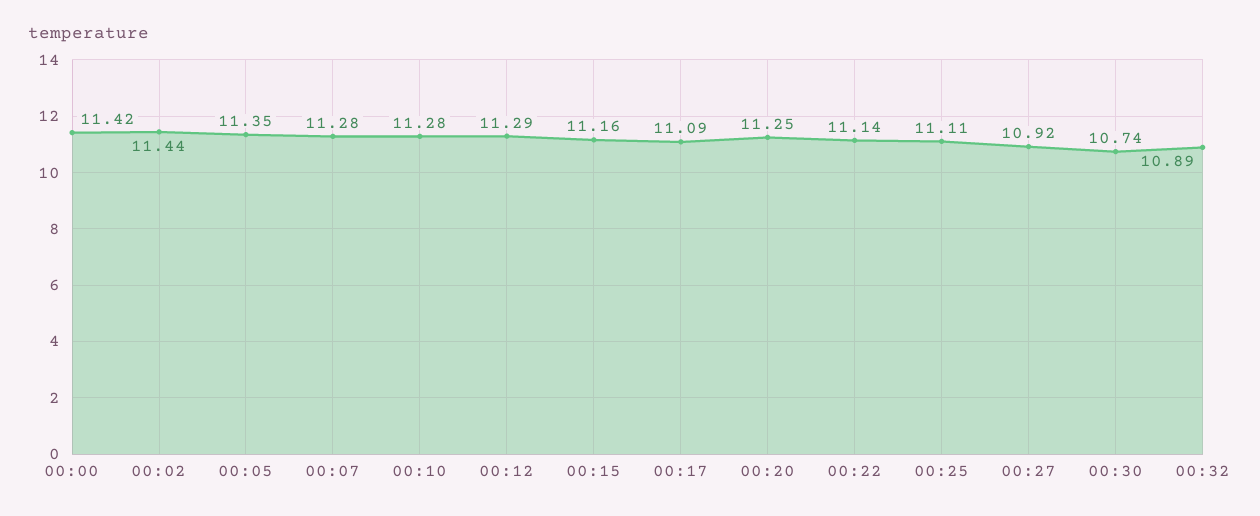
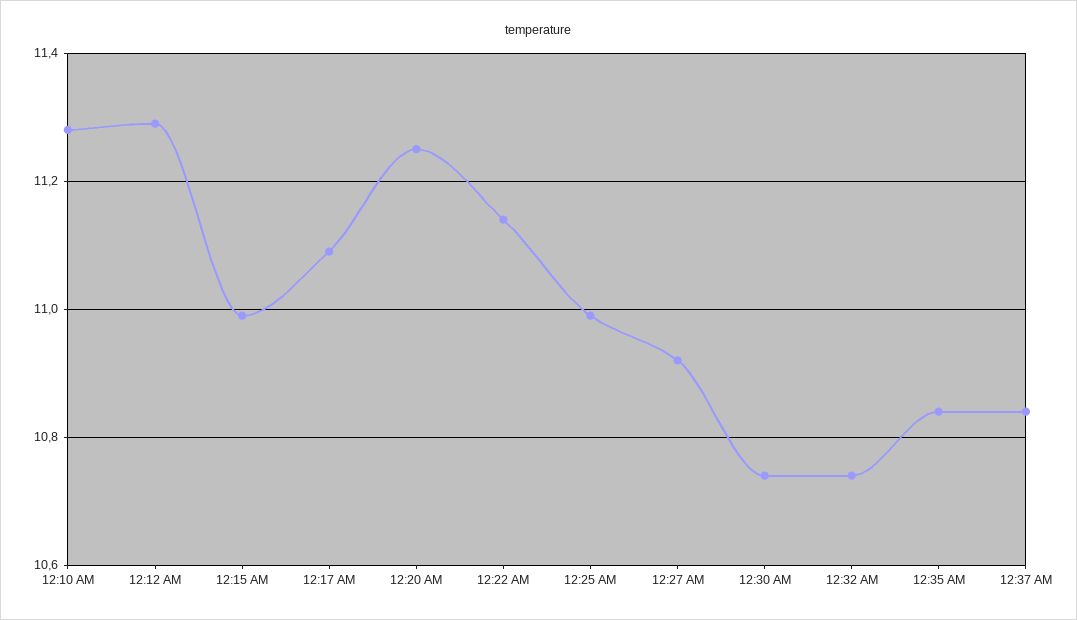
00:00: 11.42 -> none
00:02: 11.44 -> none
00:05: 11.35 -> none
00:07: 11.28 -> none
00:15: 11.16 -> 11
00:25: 11.11 -> 11
00:32: 10.89 -> 10.75
12:35 AM: none -> 10.85
12:37 AM: none -> 10.85

